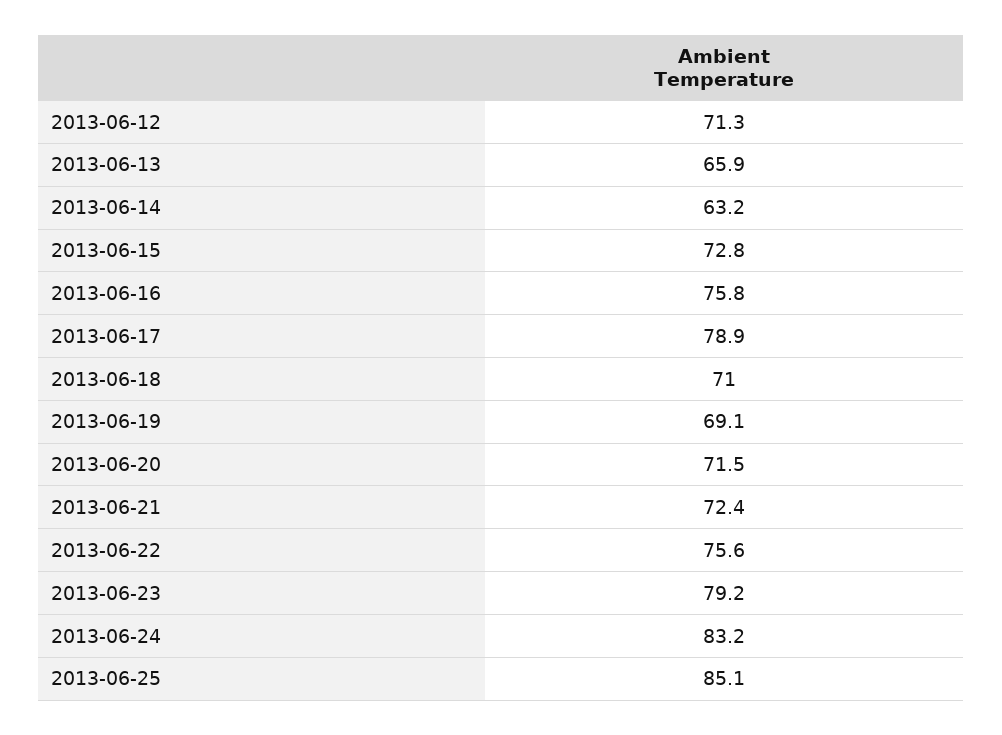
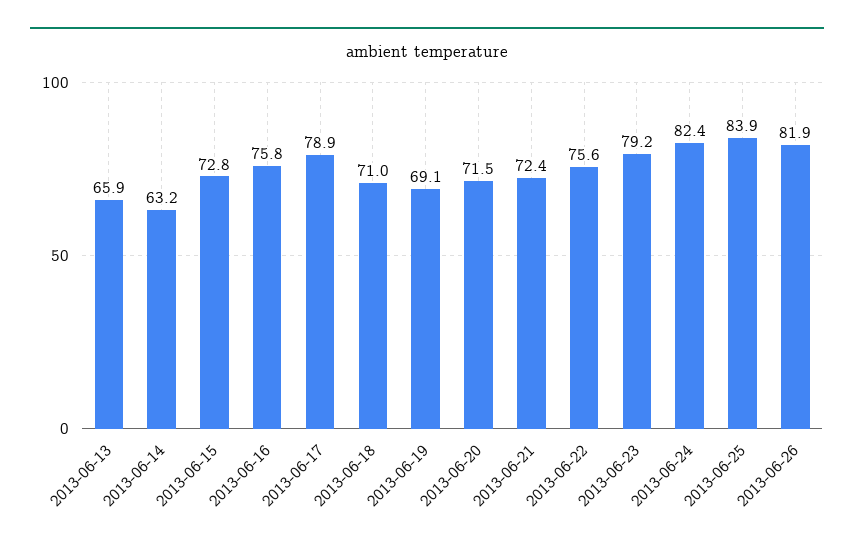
2013-06-12: 71.3 -> none
2013-06-24: 83.2 -> 82.4
2013-06-25: 85.1 -> 83.9
2013-06-26: none -> 81.9

